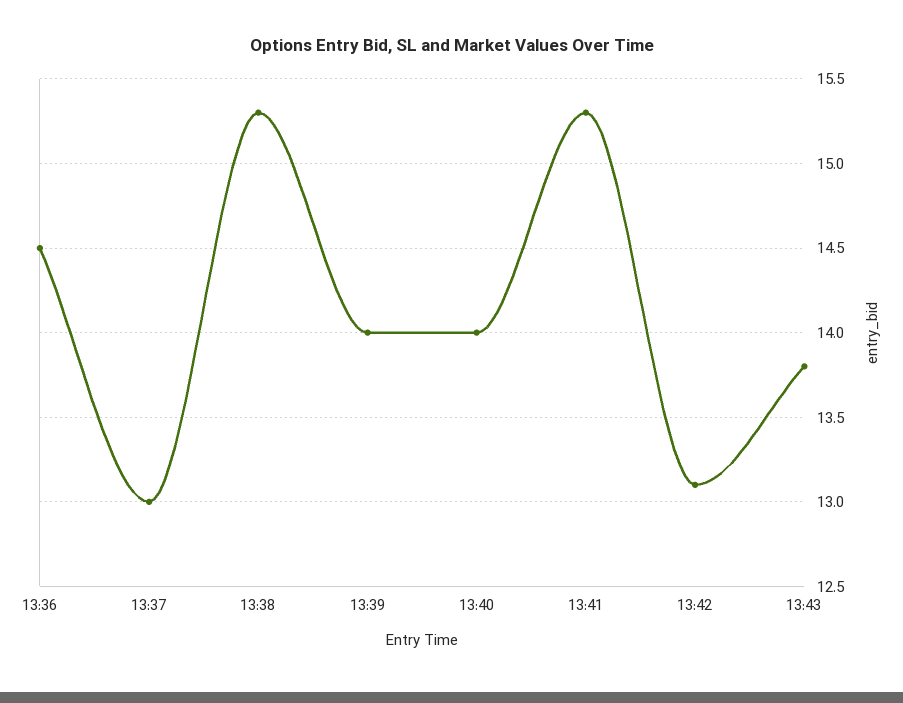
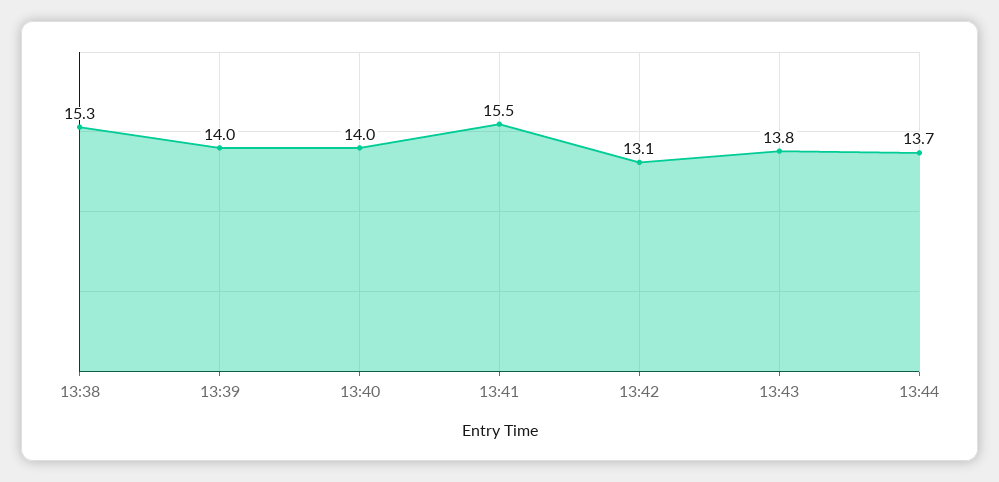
13:36: 14.5 -> none
13:37: 13 -> none
13:41: 15.3 -> 15.5
13:44: none -> 13.7

